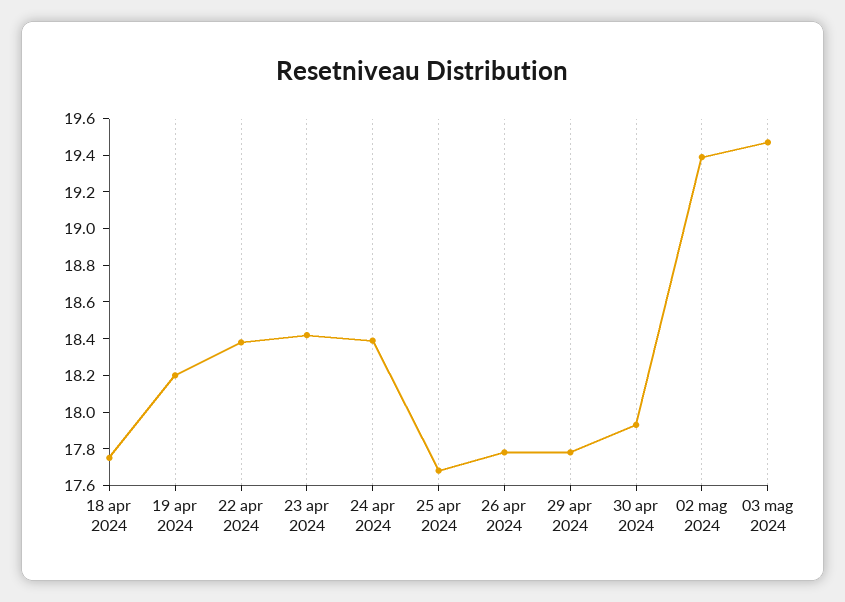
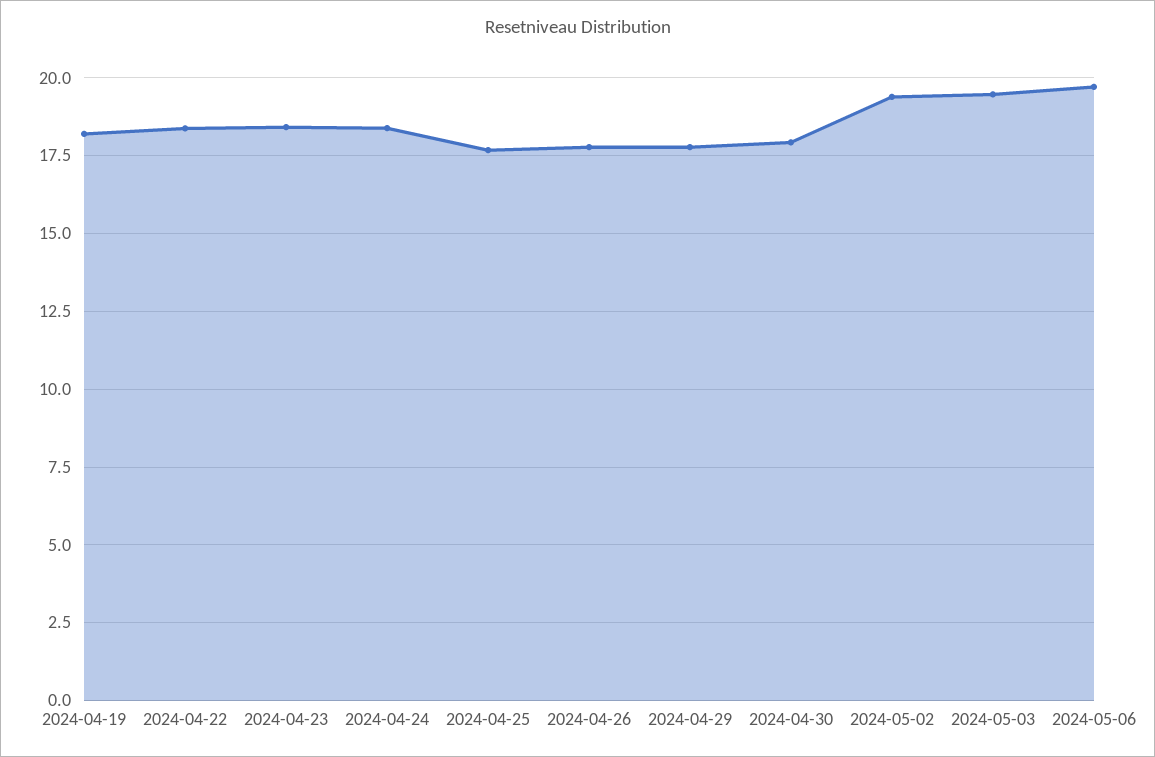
18 apr 2024: 17.75 -> none
2024-05-06: none -> 19.75

